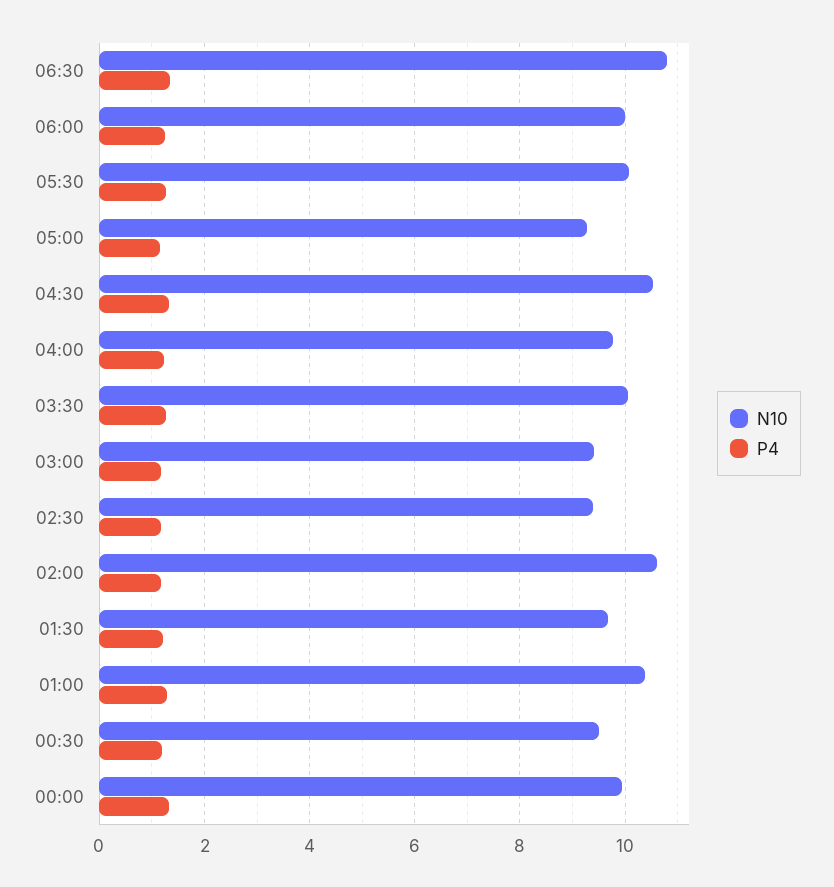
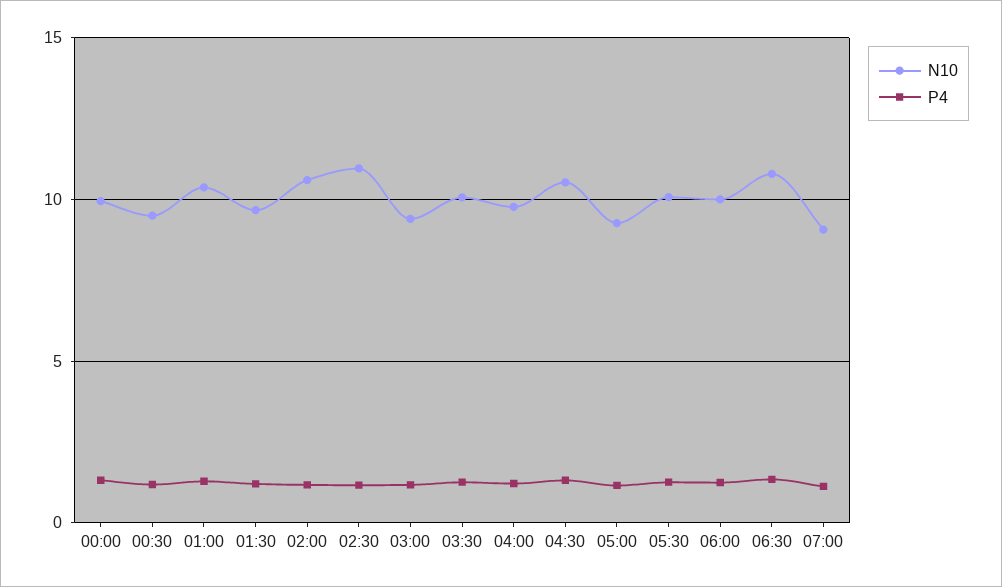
N10, 02:30: 9.4 -> 11
N10, 07:00: none -> 9
P4, 07:00: none -> 1

